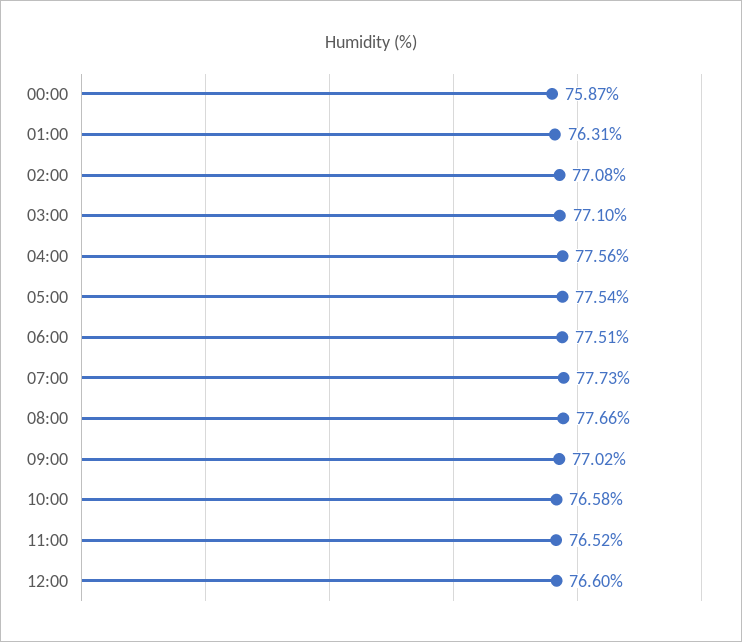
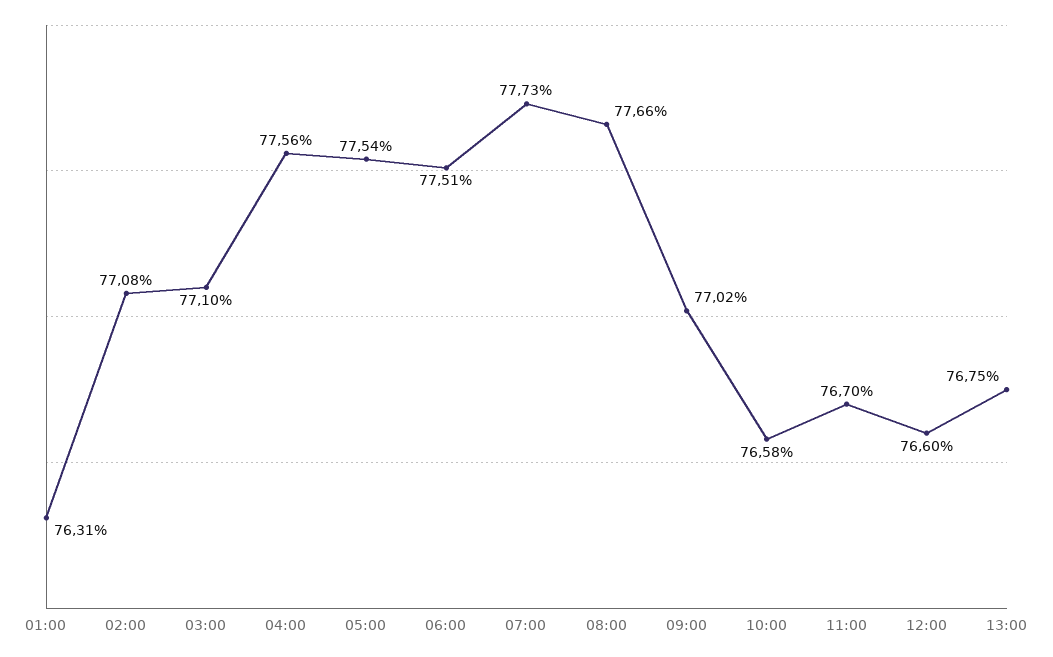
00:00: 75.87 -> none
11:00: 76.52 -> 76.7
13:00: none -> 76.75

